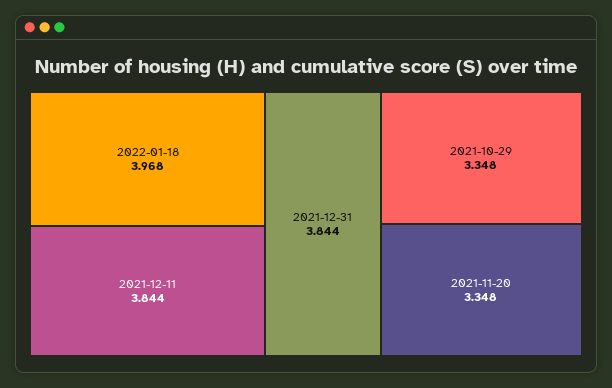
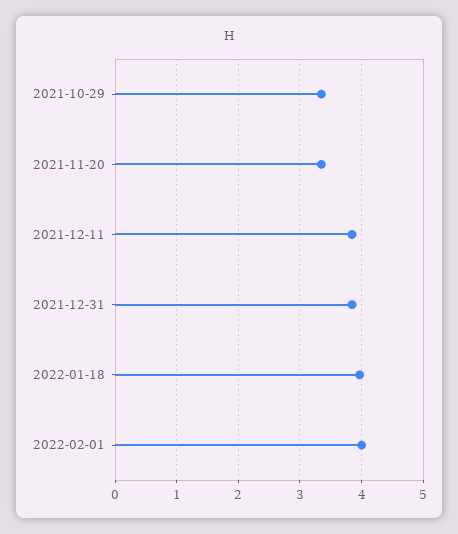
2022-02-01: none -> 4

